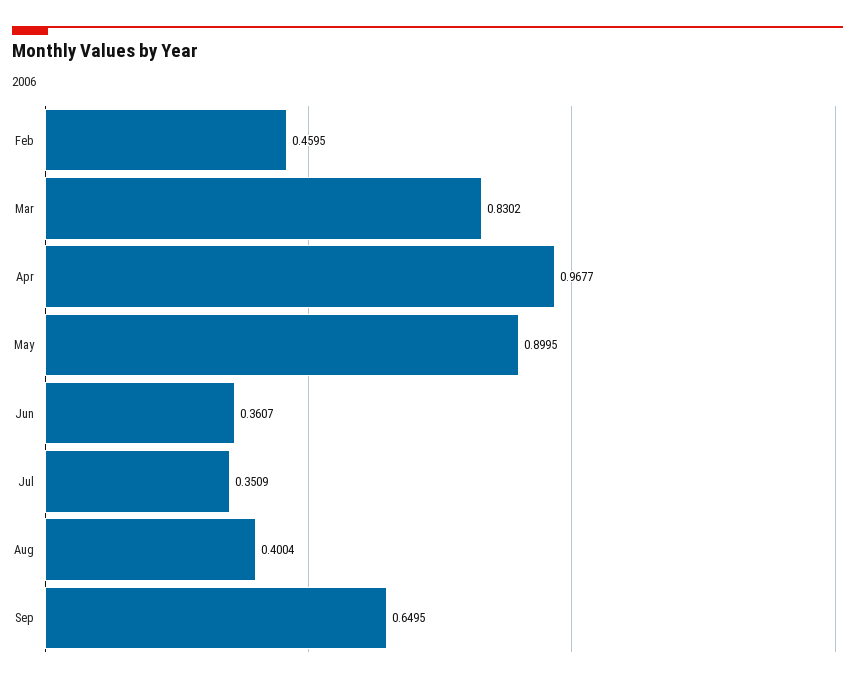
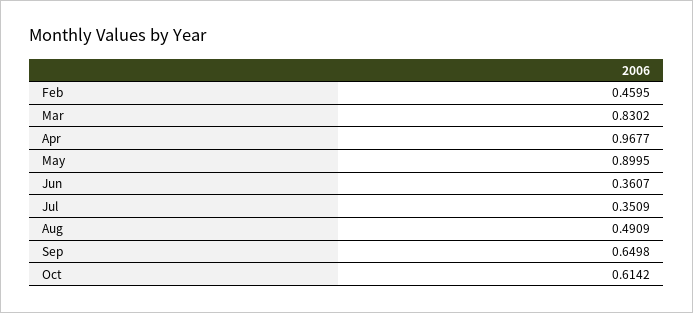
Aug: 0.4004 -> 0.4909
Sep: 0.6495 -> 0.6498
Oct: none -> 0.6142

